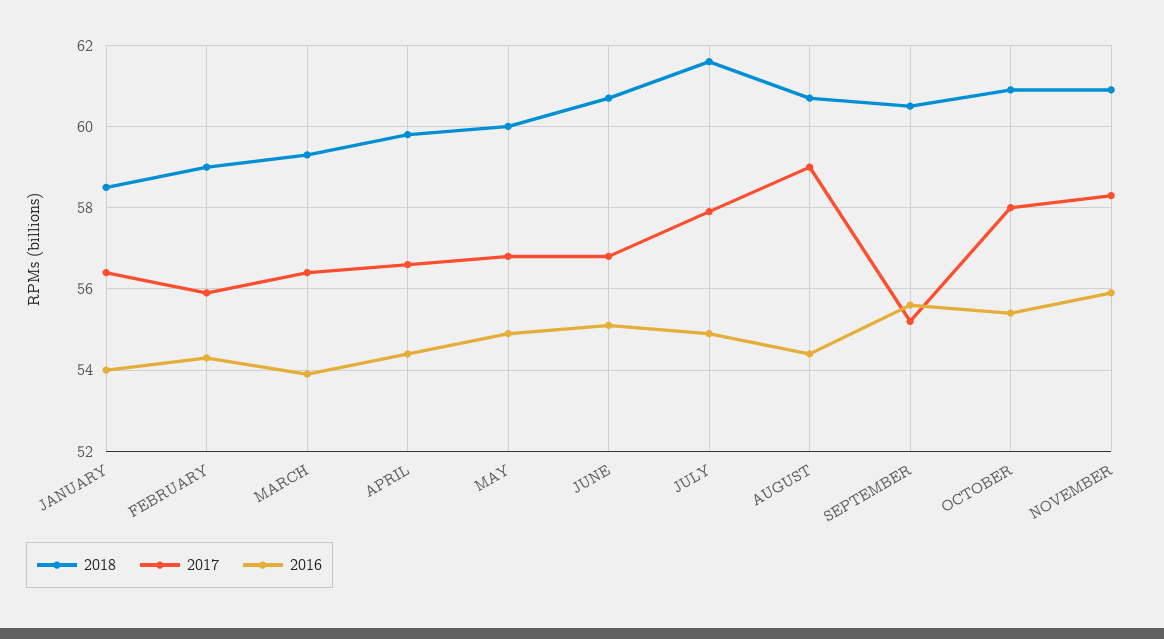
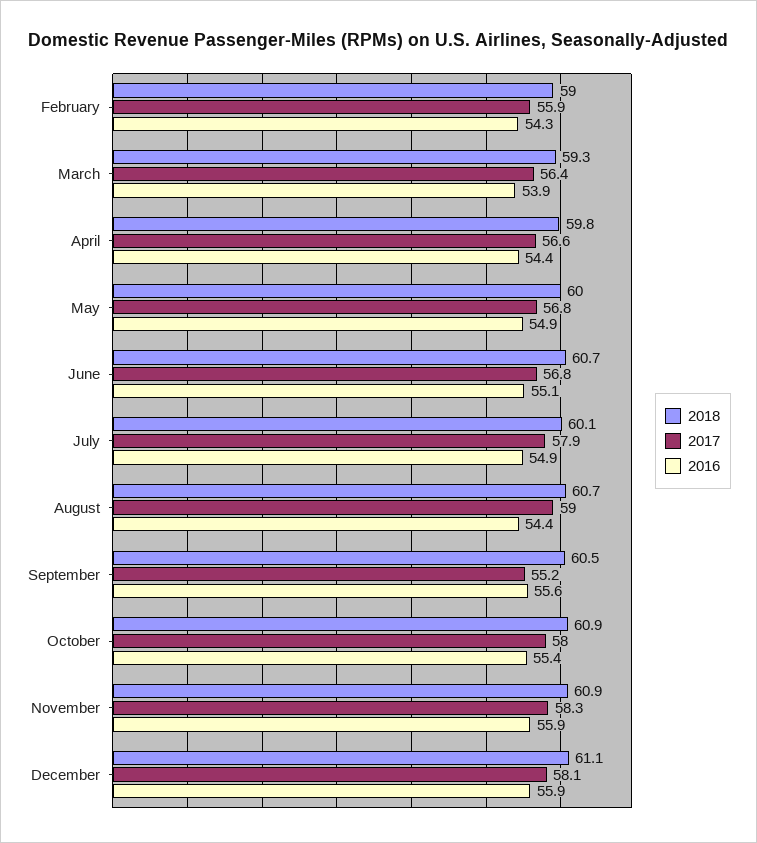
2018, JANUARY: 58.5 -> none
2017, JANUARY: 56.5 -> none
2016, JANUARY: 54 -> none
2018, JULY: 61.5 -> 60.1
2018, December: none -> 61.1
2017, December: none -> 58.1
2016, December: none -> 55.9

